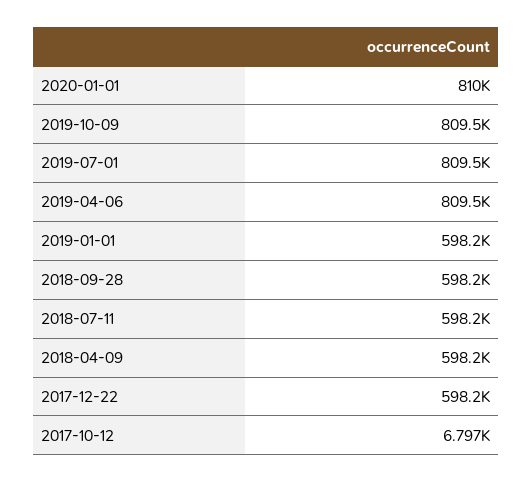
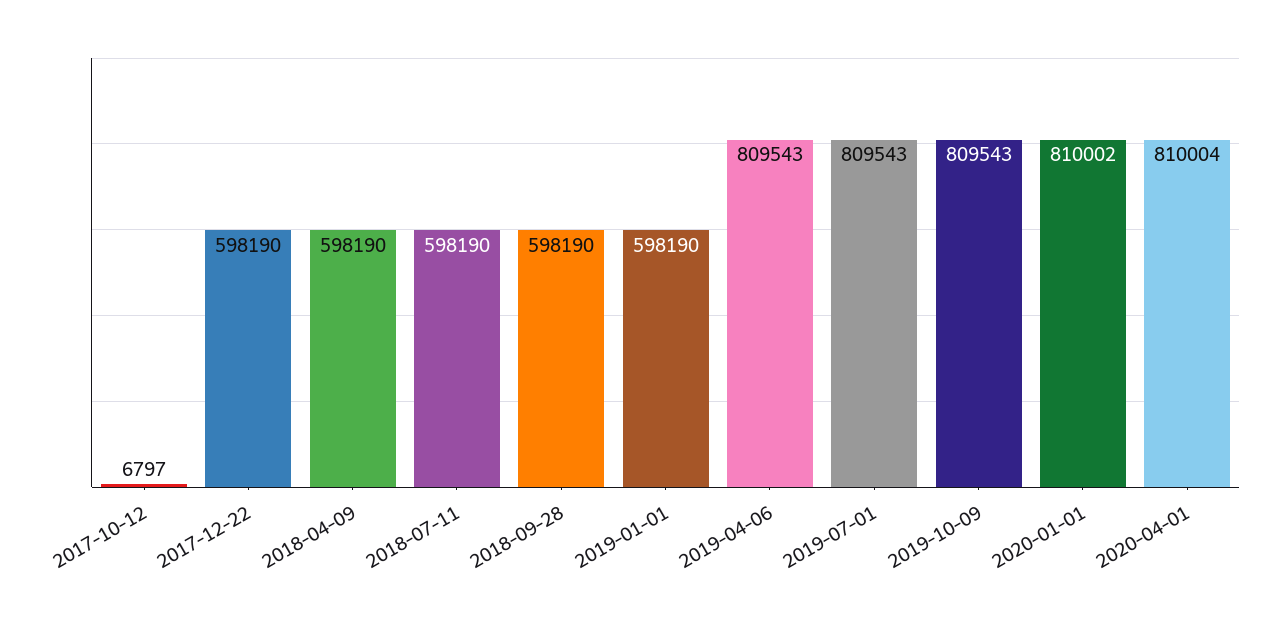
2020-04-01: none -> 810004

